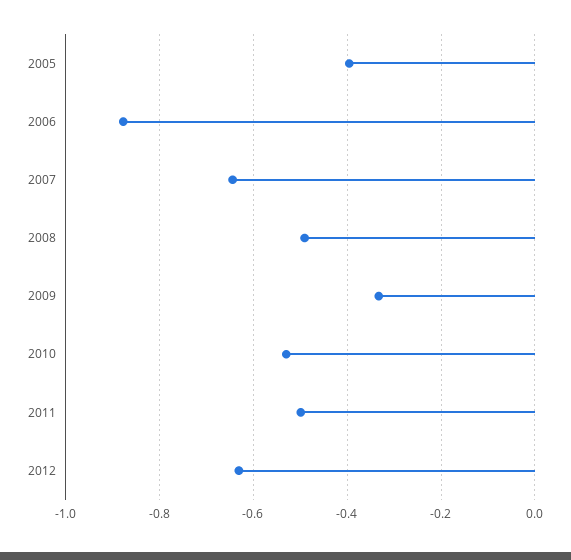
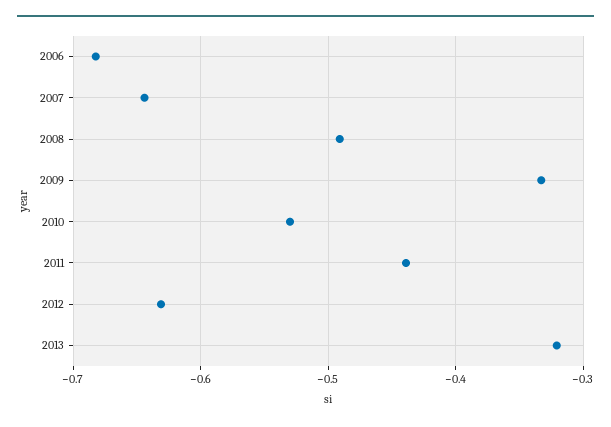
2005: -0.4 -> none
2006: -0.88 -> -0.68
2011: -0.5 -> -0.44
2013: none -> -0.32

